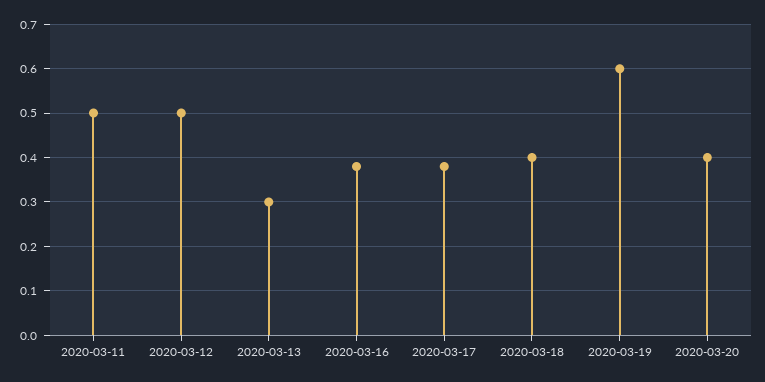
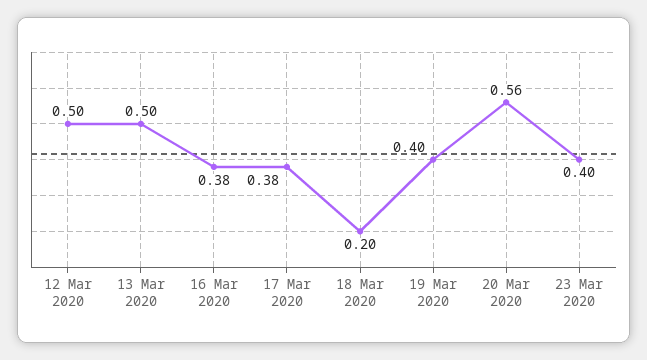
2020-03-11: 0.5 -> none
2020-03-13: 0.3 -> 0.5
2020-03-18: 0.4 -> 0.2
2020-03-19: 0.6 -> 0.4
2020-03-20: 0.4 -> 0.56
23 Mar 2020: none -> 0.4

